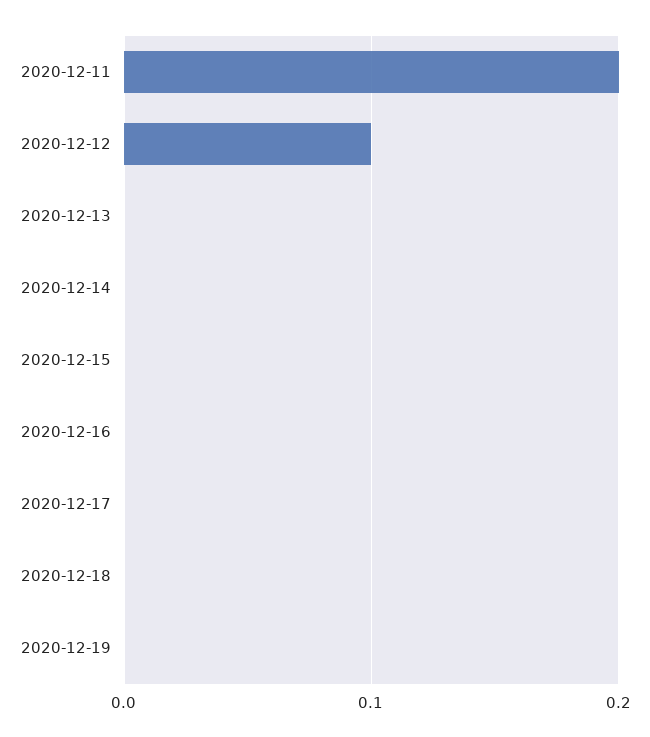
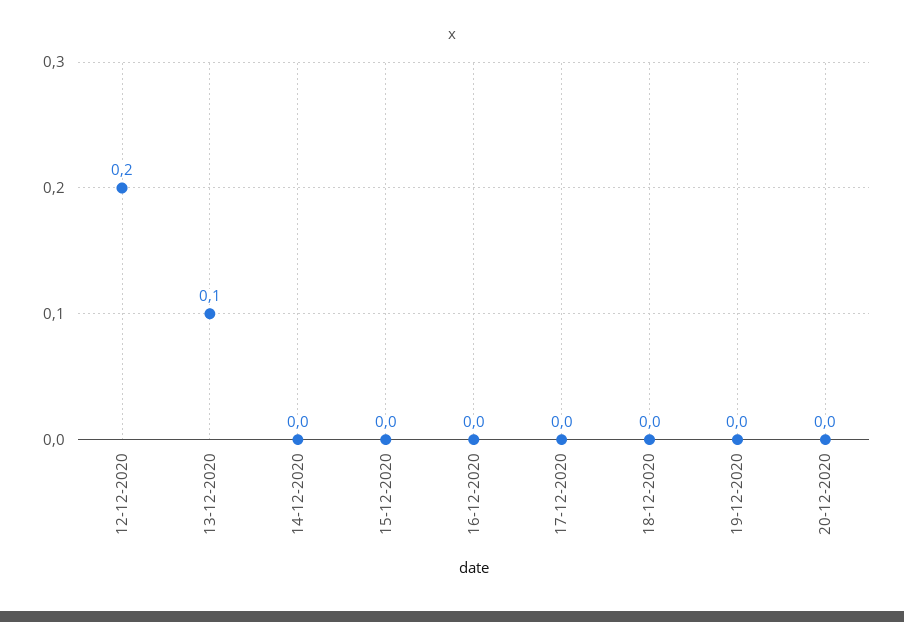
2020-12-11: 0.2 -> none
2020-12-12: 0.1 -> 0.2
2020-12-13: 0 -> 0.1
20-12-2020: none -> 0

